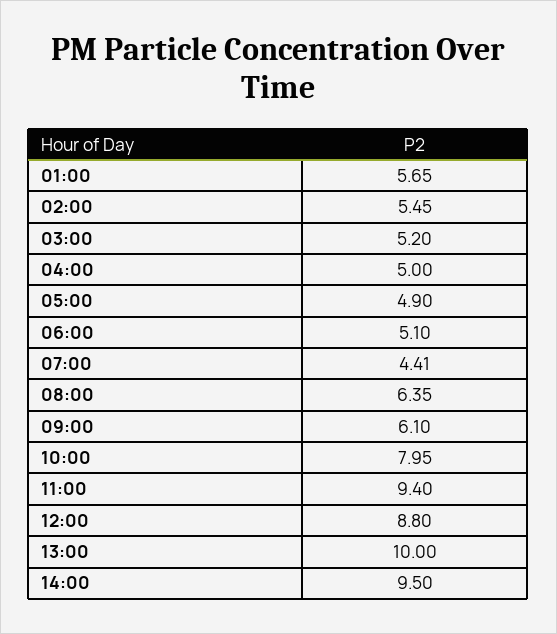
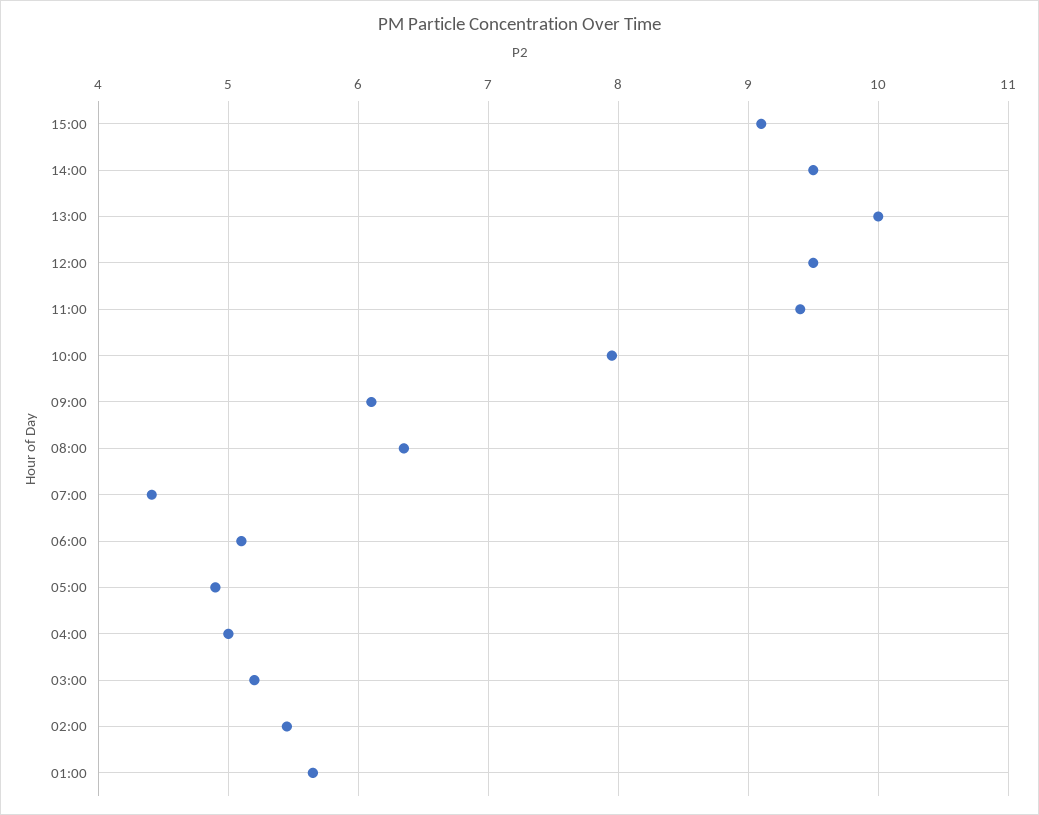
12:00: 8.8 -> 9.5
15:00: none -> 9.1

